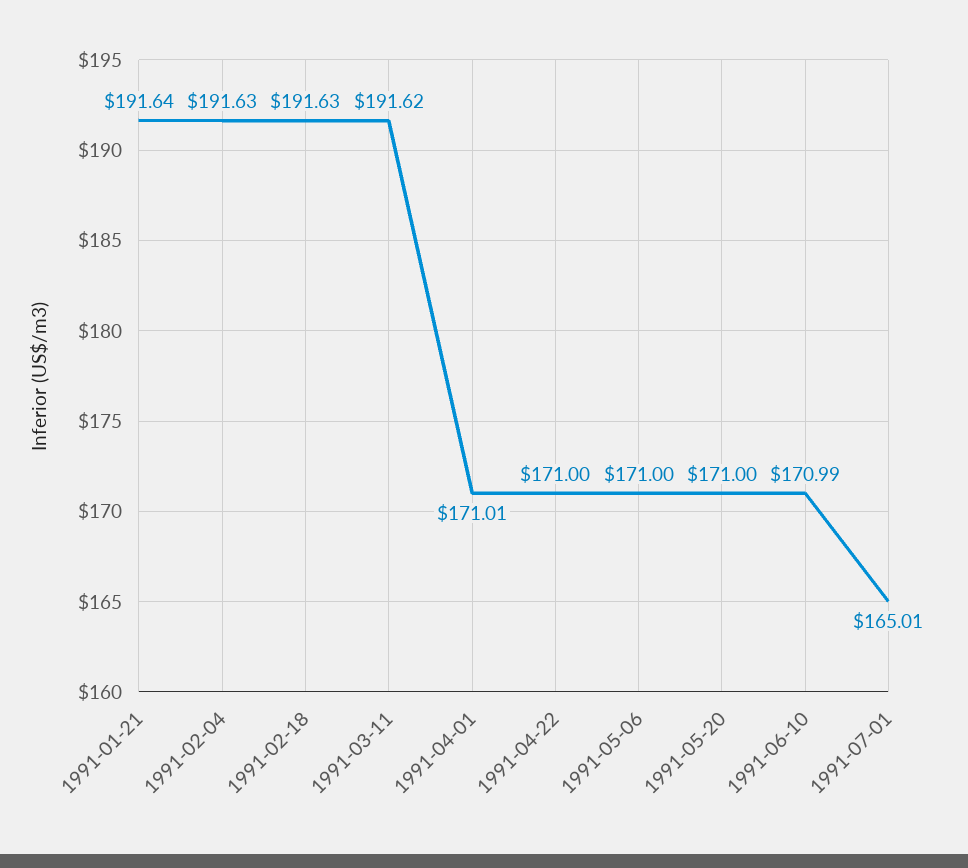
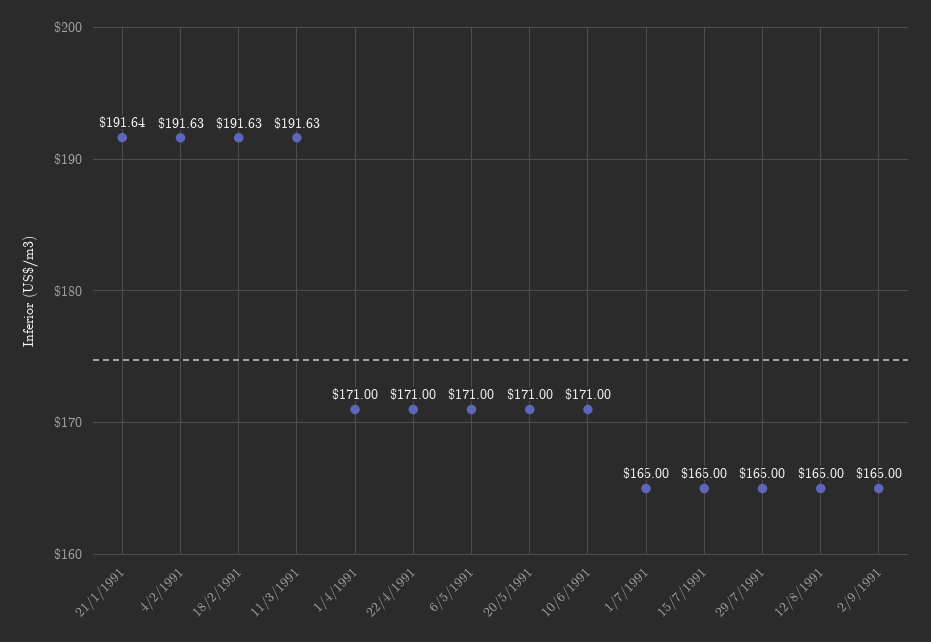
1991-03-11: 191.62 -> 191.63
1991-04-01: 171.01 -> 171
1991-06-10: 170.99 -> 171
1991-07-01: 165.01 -> 165
15/7/1991: none -> 165
29/7/1991: none -> 165
12/8/1991: none -> 165
2/9/1991: none -> 165

